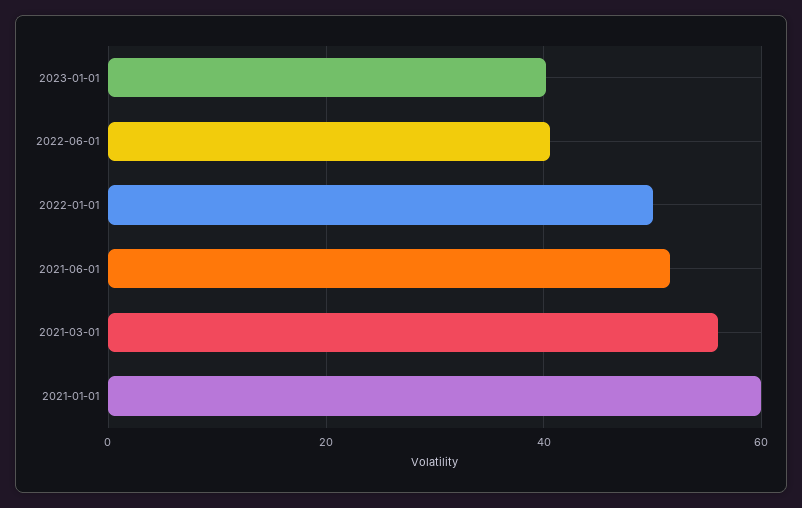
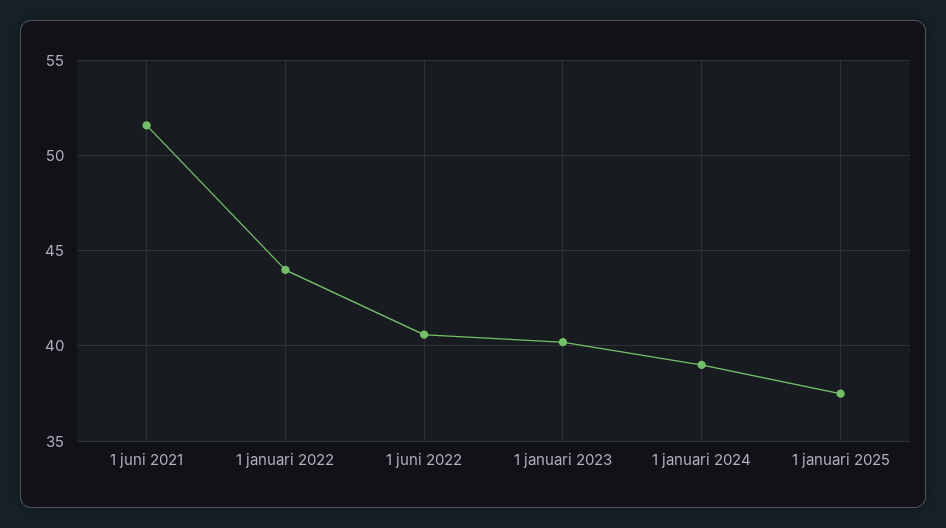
2022-01-01: 50 -> 44
2021-03-01: 56 -> none
2021-01-01: 60 -> none
1 januari 2024: none -> 39
1 januari 2025: none -> 37.5

